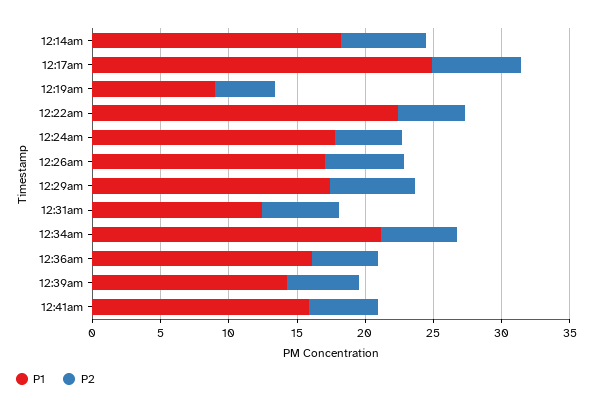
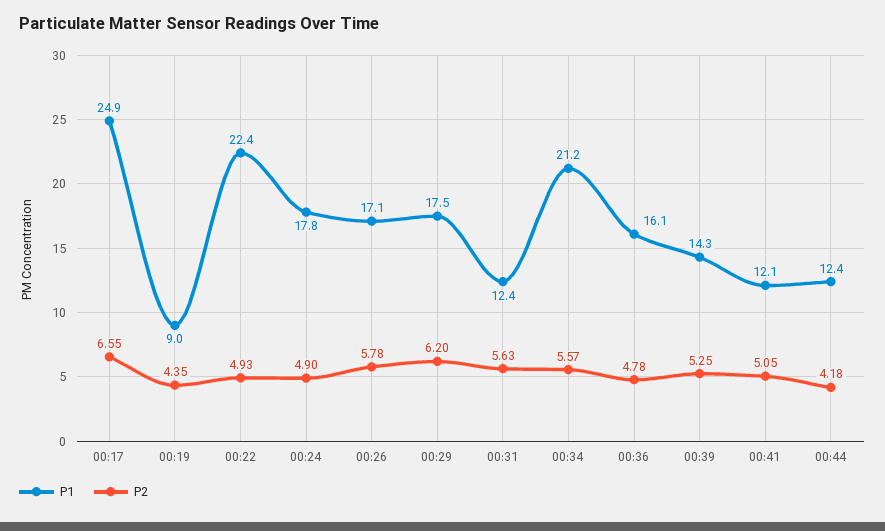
P1, 12:14am: 18 -> none
P2, 12:14am: 6 -> none
P1, 12:41am: 16 -> 12.1
P1, 00:44: none -> 12.4
P2, 00:44: none -> 4.18

